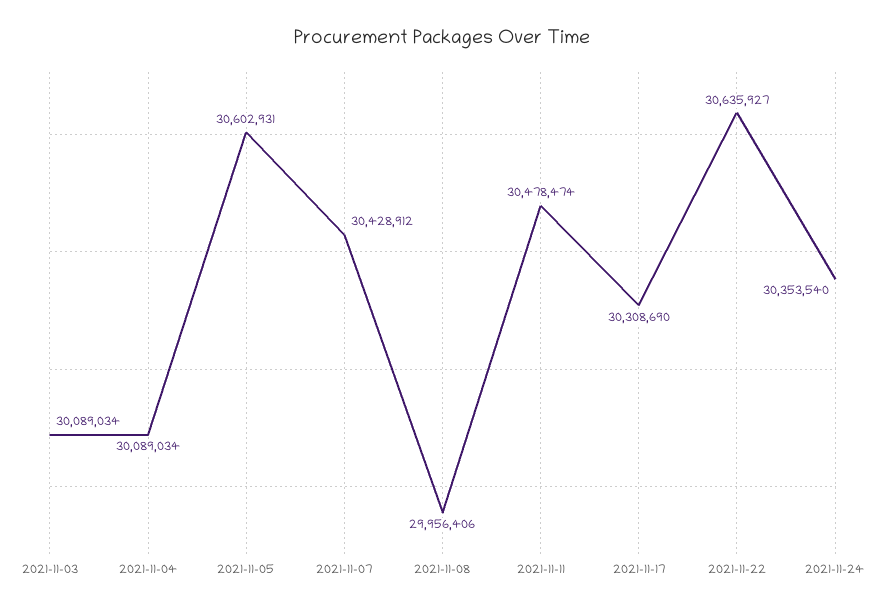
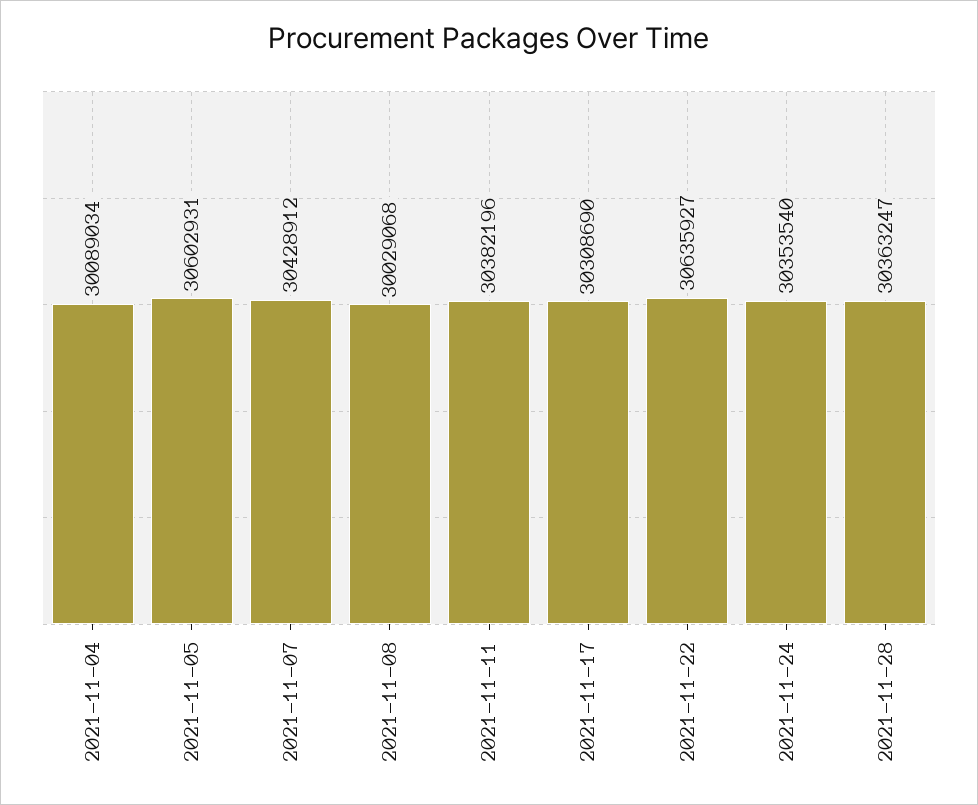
2021-11-03: 30089034 -> none
2021-11-08: 29956406 -> 30029068
2021-11-11: 30478474 -> 30382196
2021-11-28: none -> 30363247

